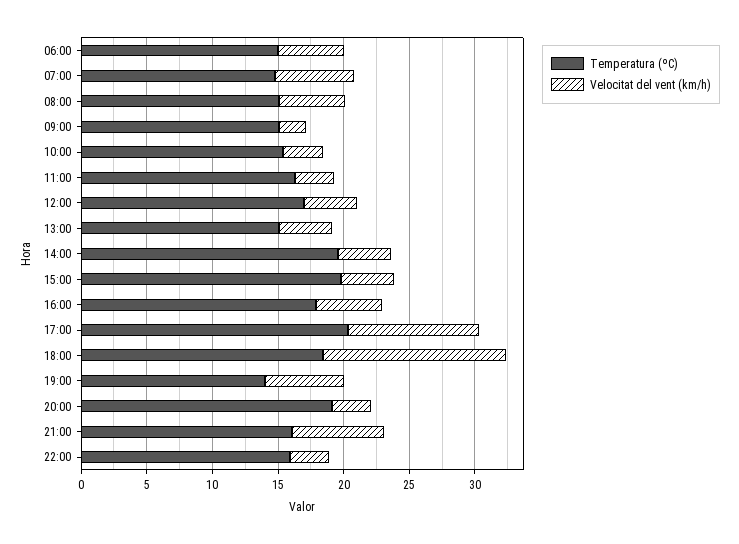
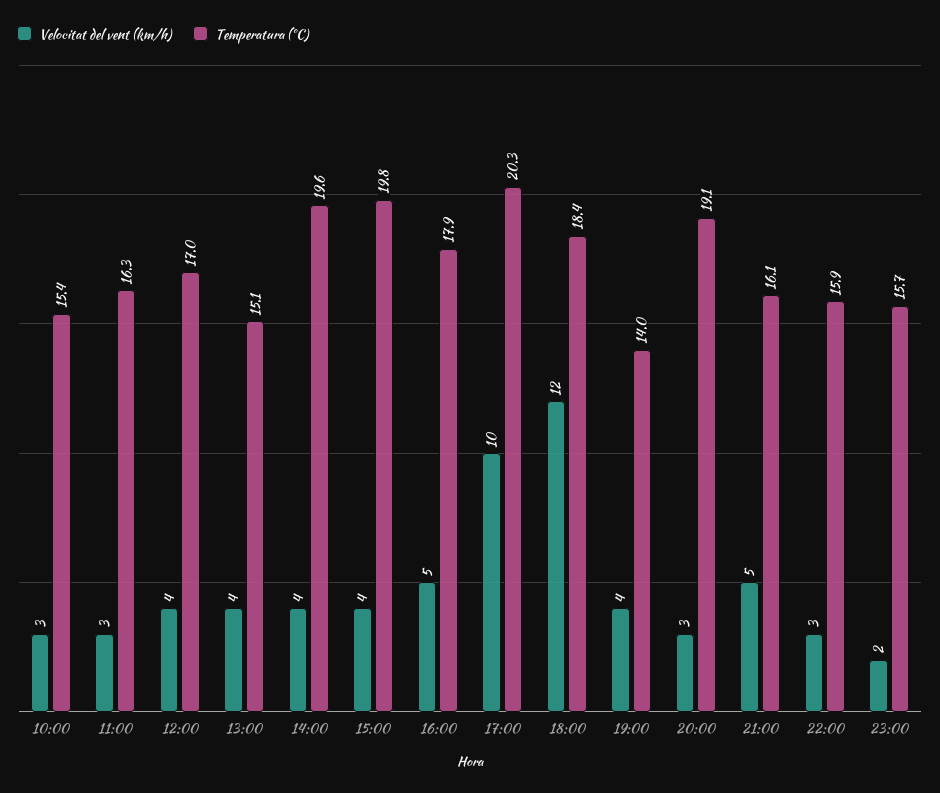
Temperatura (ºC), 06:00: 15 -> none
Velocitat del vent (km/h), 06:00: 5 -> none
Temperatura (ºC), 07:00: 15 -> none
Velocitat del vent (km/h), 07:00: 6 -> none
Temperatura (ºC), 08:00: 15 -> none
Velocitat del vent (km/h), 08:00: 5 -> none
Temperatura (ºC), 09:00: 15 -> none
Velocitat del vent (km/h), 09:00: 2 -> none
Velocitat del vent (km/h), 18:00: 14 -> 12
Velocitat del vent (km/h), 19:00: 6 -> 4
Velocitat del vent (km/h), 21:00: 7 -> 5
Velocitat del vent (km/h), 23:00: none -> 2
Temperatura (ºC), 23:00: none -> 15.7

